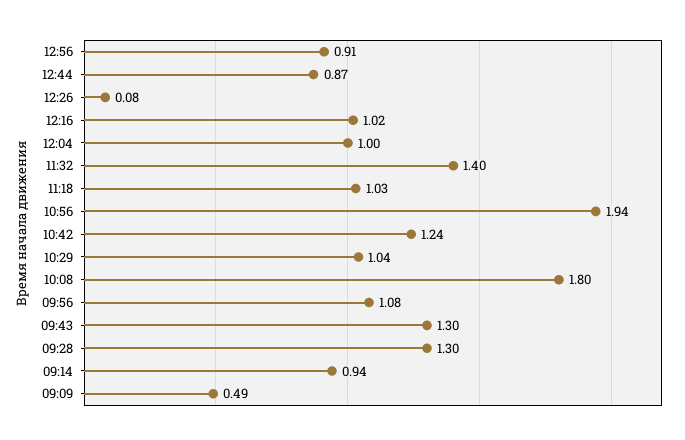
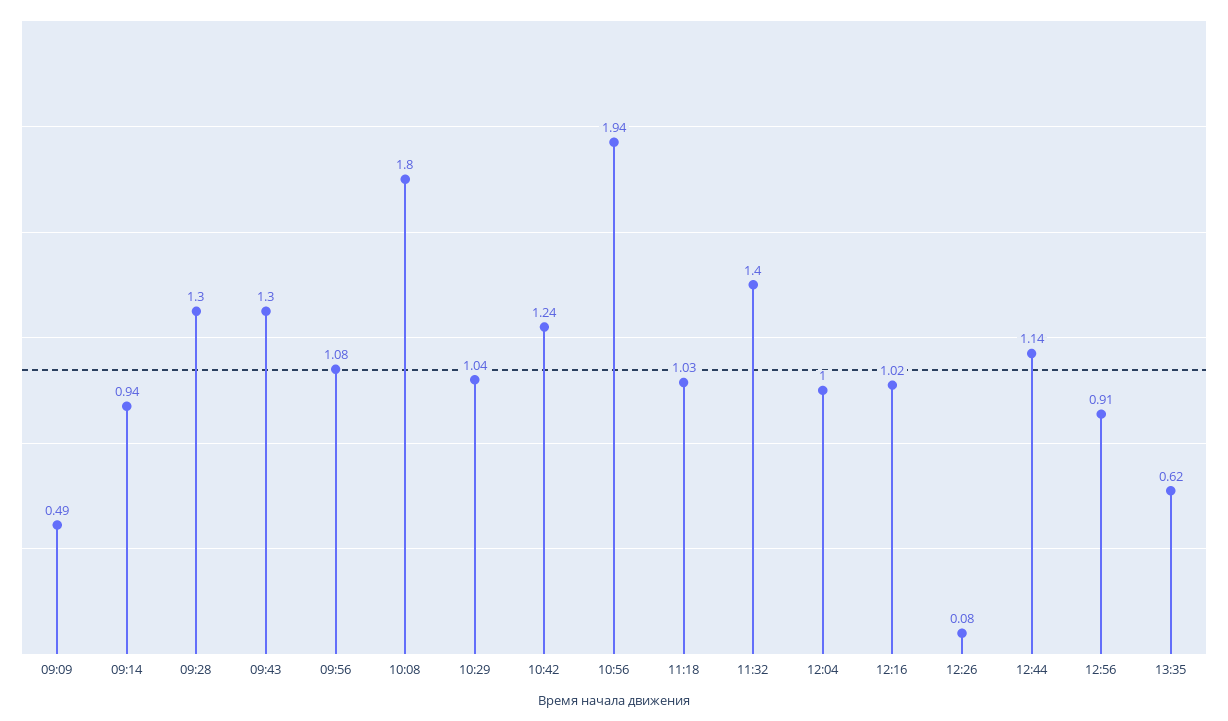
12:44: 0.87 -> 1.14
13:35: none -> 0.62

